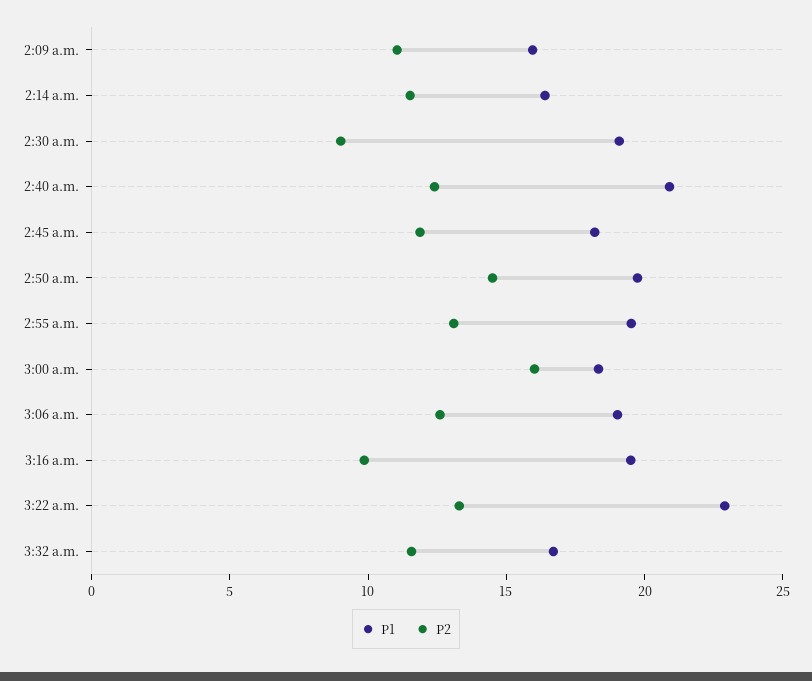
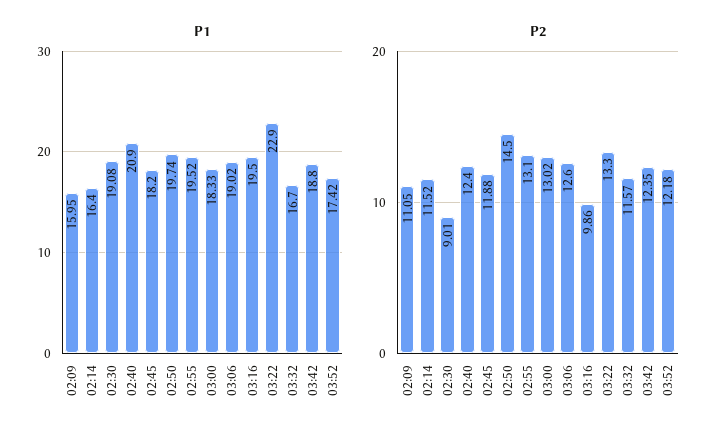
P2, 3:00 a.m.: 16 -> 13.02
P1, 03:42: none -> 18.8
P1, 03:52: none -> 17.42
P2, 03:42: none -> 12.35
P2, 03:52: none -> 12.18

